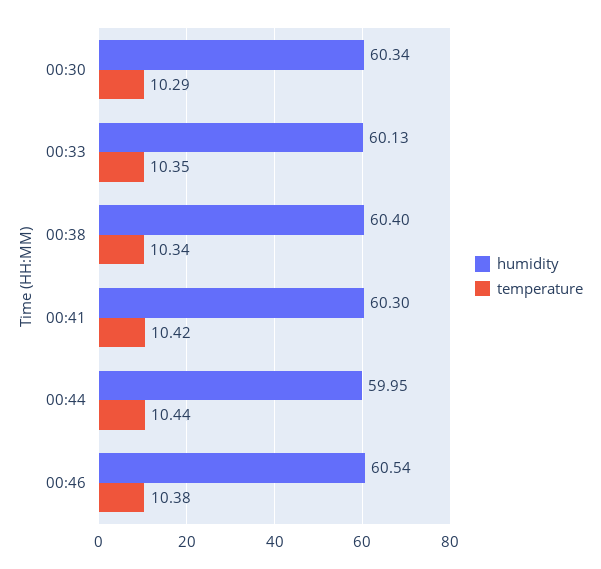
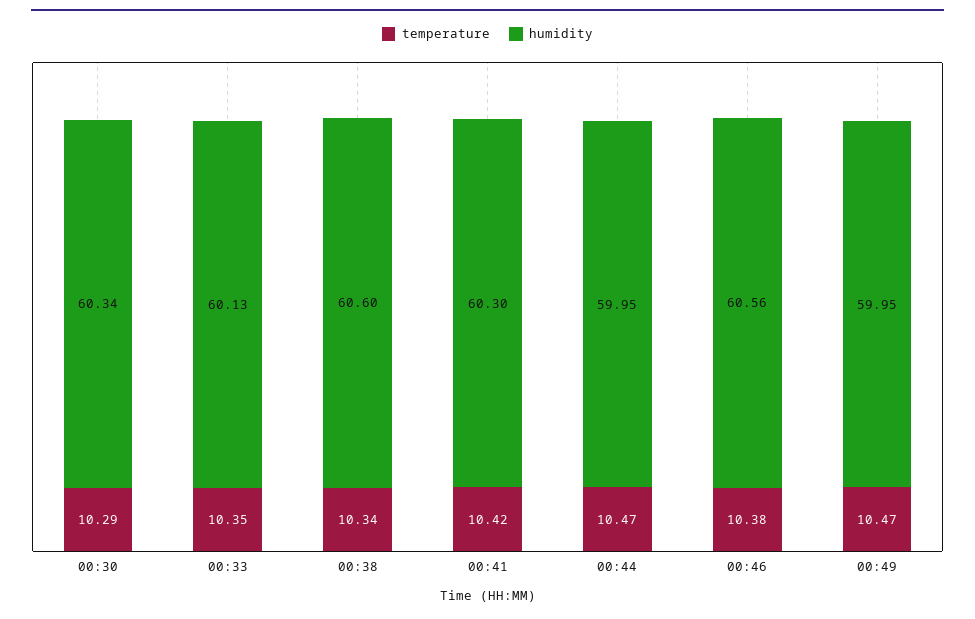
humidity, 00:38: 60.4 -> 60.6
temperature, 00:44: 10.44 -> 10.47
humidity, 00:46: 60.54 -> 60.56
temperature, 00:49: none -> 10.47
humidity, 00:49: none -> 59.95

